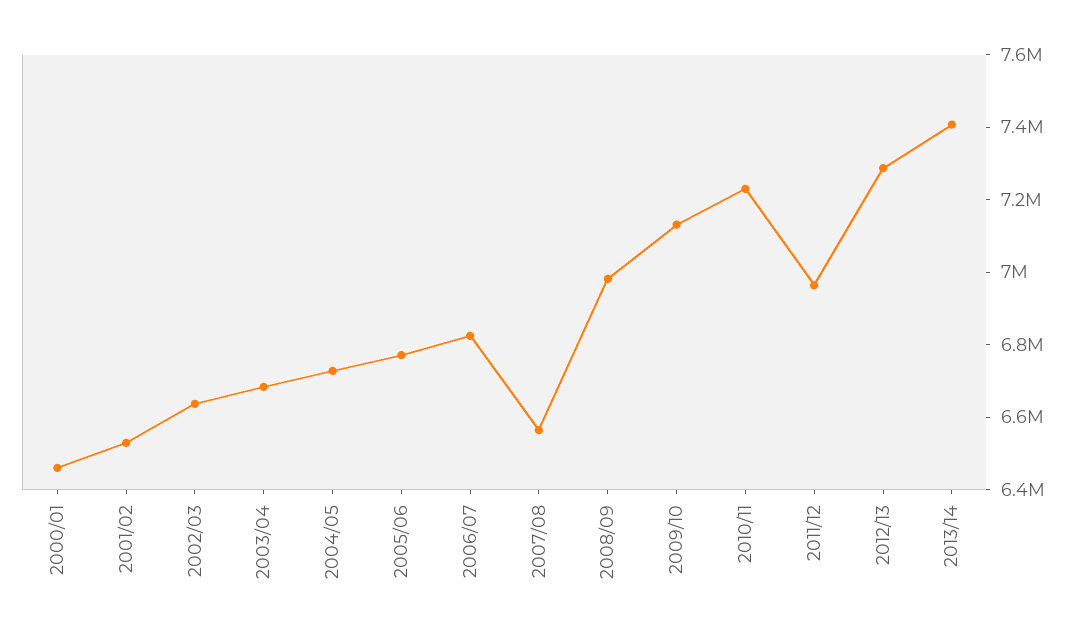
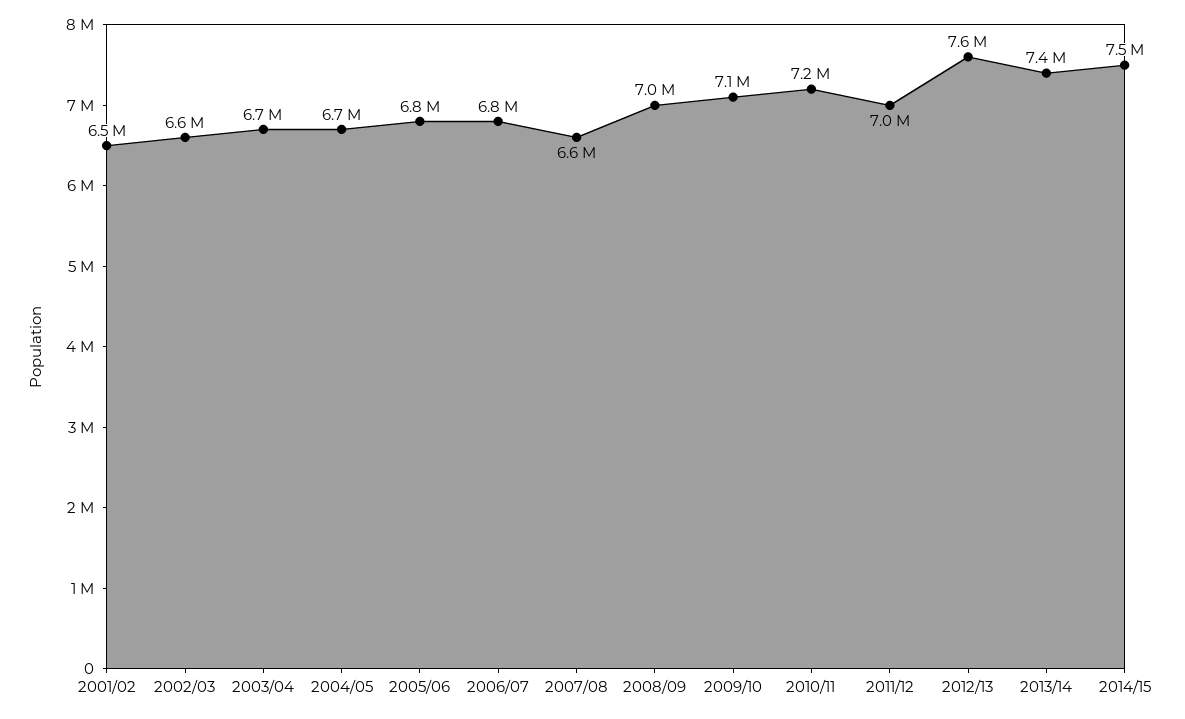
2000/01: 6450000 -> none
2012/13: 7300000 -> 7600000
2014/15: none -> 7500000

